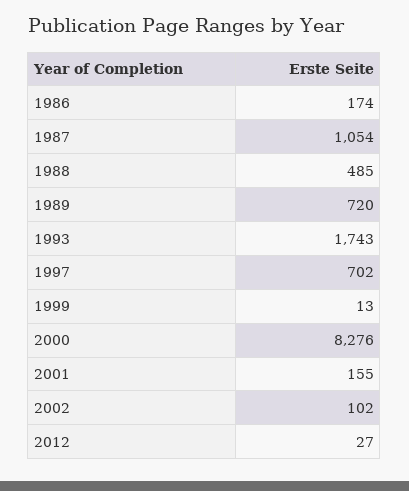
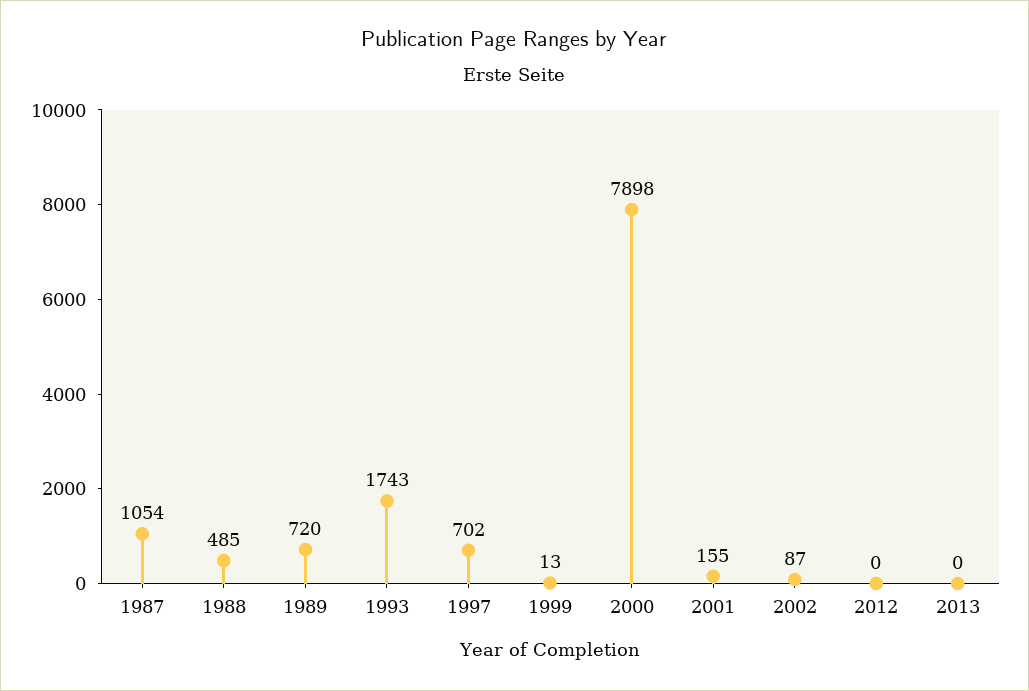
1986: 174 -> none
2000: 8276 -> 7898
2002: 102 -> 87
2012: 27 -> 0
2013: none -> 0

